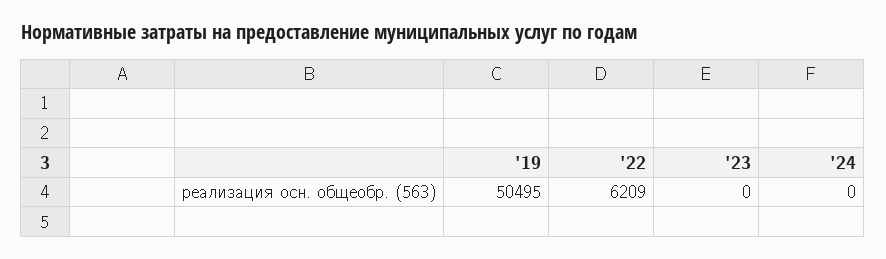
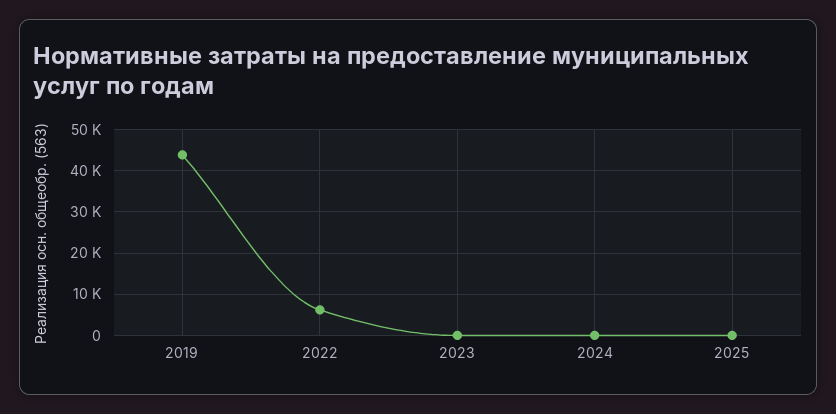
'19: 50495 -> 44000
2025: none -> 0

